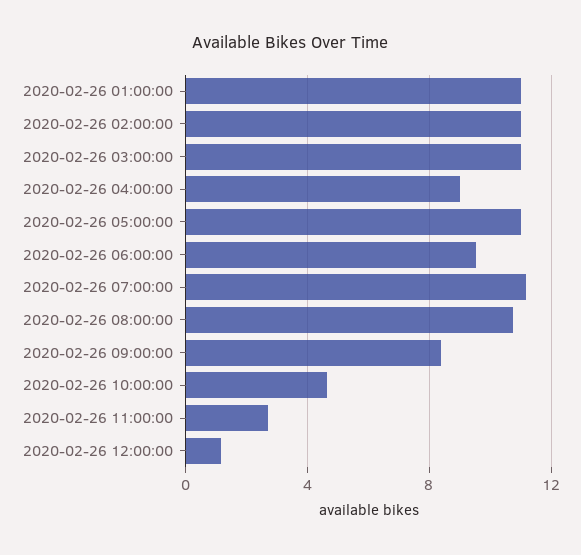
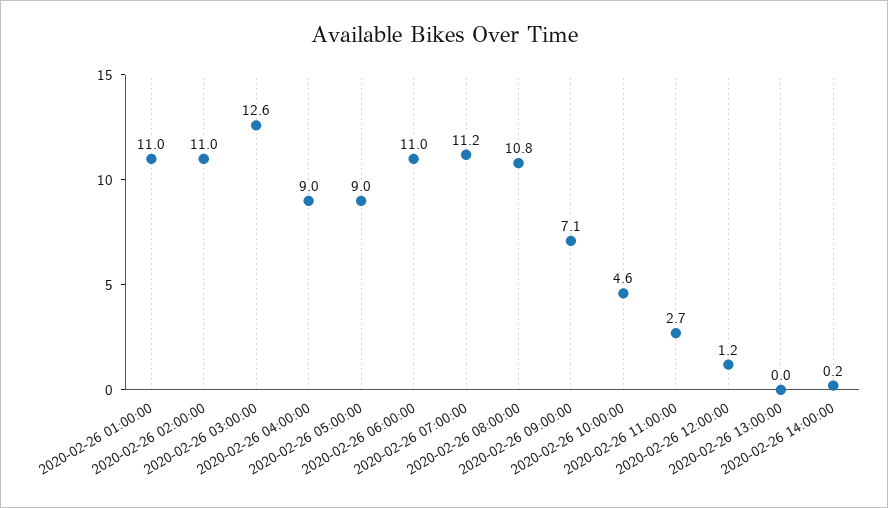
2020-02-26 03:00:00: 11 -> 12.6
2020-02-26 05:00:00: 11 -> 9
2020-02-26 06:00:00: 9.5 -> 11
2020-02-26 09:00:00: 8.5 -> 7.1
2020-02-26 13:00:00: none -> 0
2020-02-26 14:00:00: none -> 0.2

